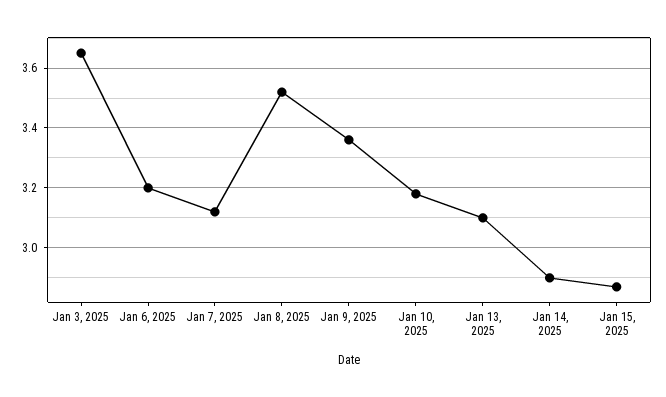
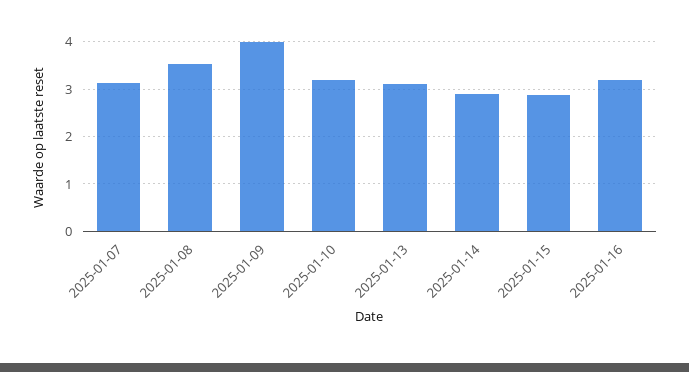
Jan 3, 2025: 3.65 -> none
Jan 6, 2025: 3.2 -> none
Jan 9, 2025: 3.35 -> 4
2025-01-16: none -> 3.2

